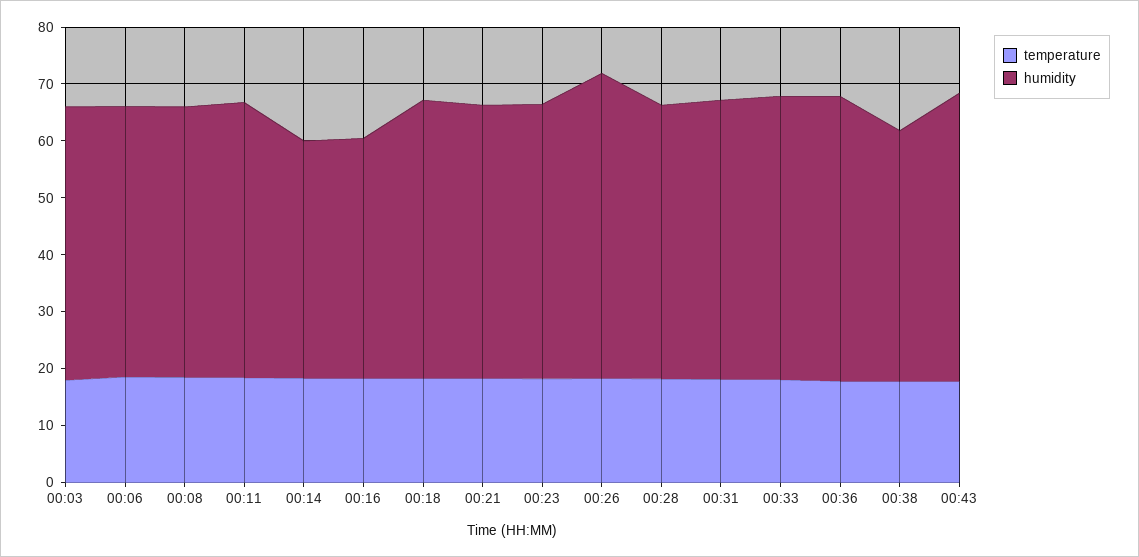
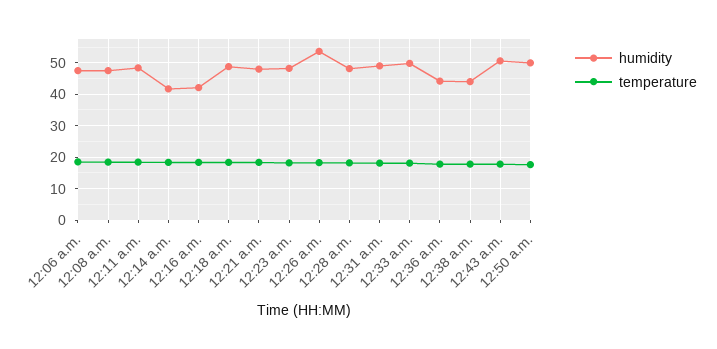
temperature, 00:03: 18 -> none
humidity, 00:03: 48 -> none
humidity, 00:36: 50 -> 44
humidity, 12:50 a.m.: none -> 50
temperature, 12:50 a.m.: none -> 18

